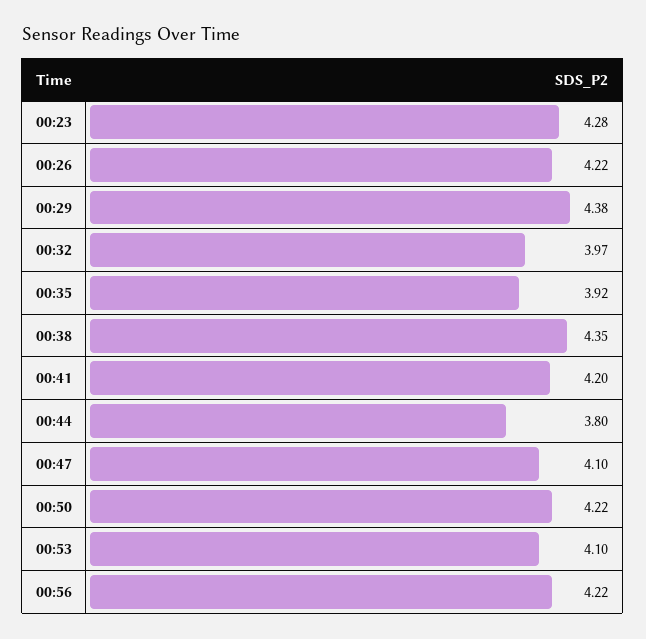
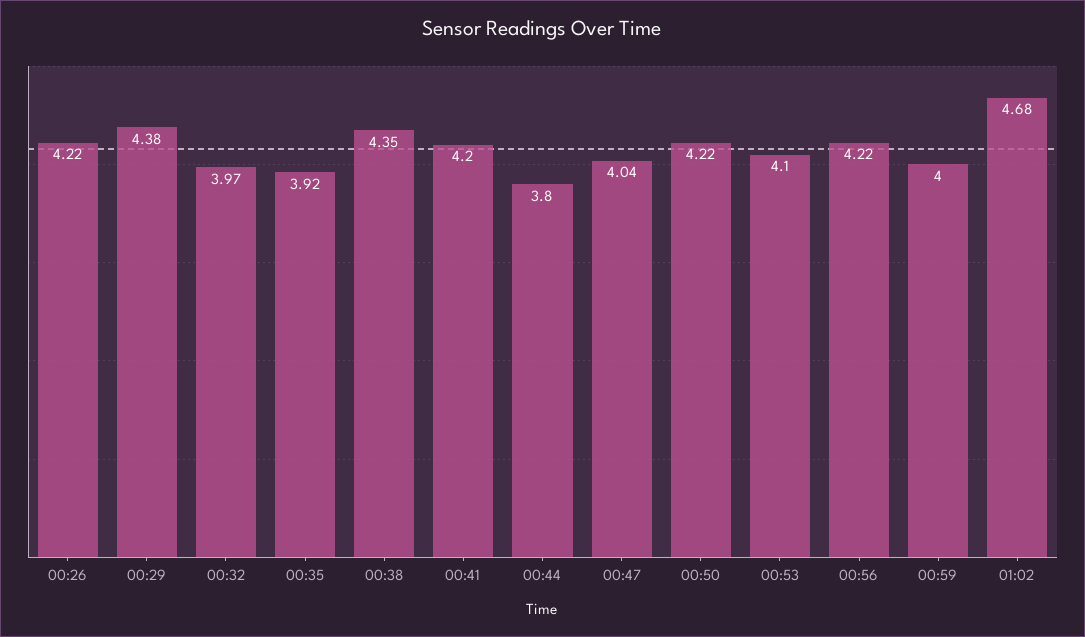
00:23: 4.28 -> none
00:47: 4.1 -> 4.04
00:59: none -> 4
01:02: none -> 4.68

